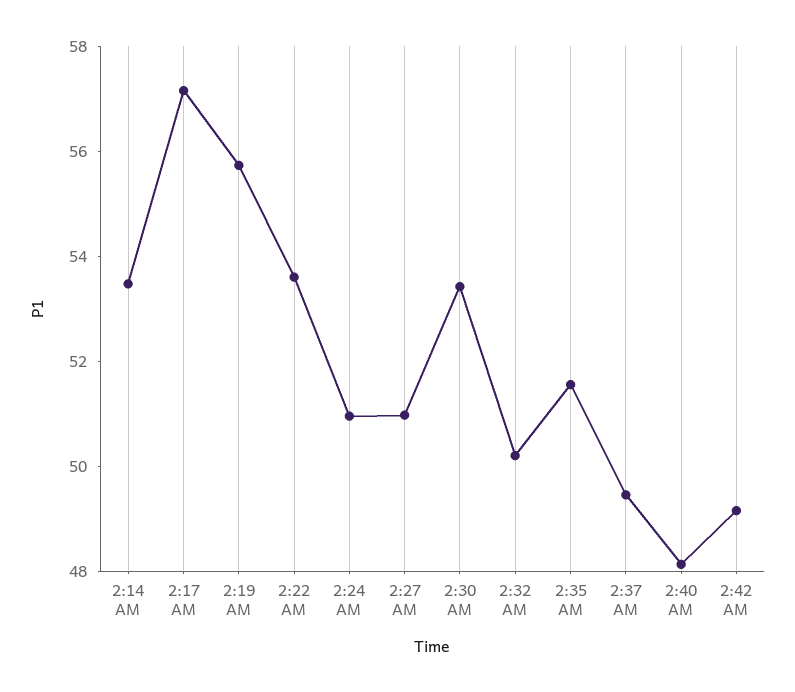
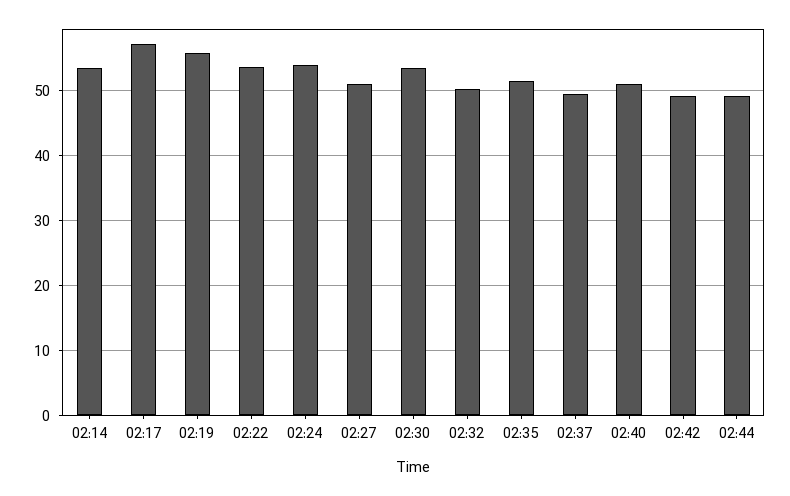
2:24 AM: 51 -> 54
2:40 AM: 48 -> 51
02:44: none -> 49

